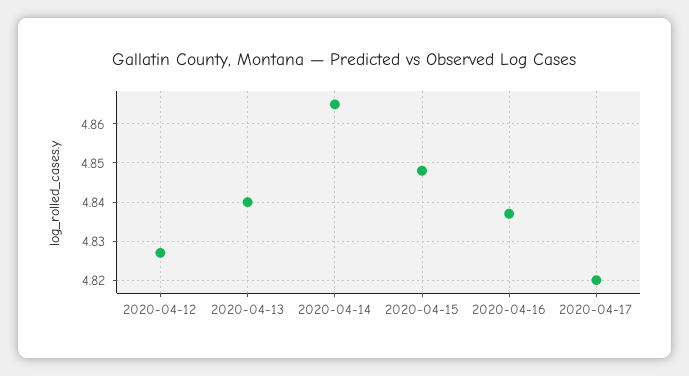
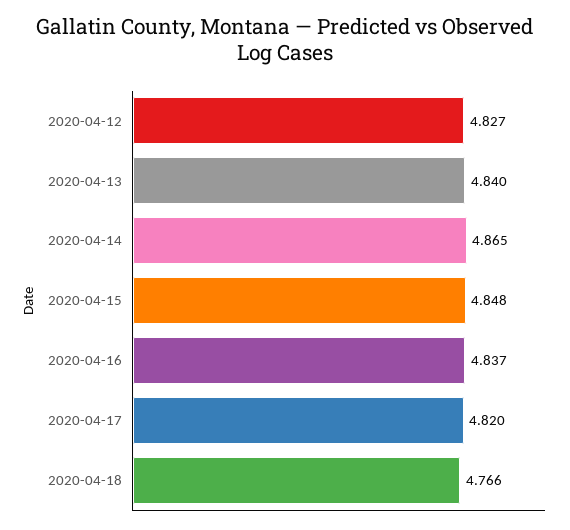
2020-04-18: none -> 4.766

